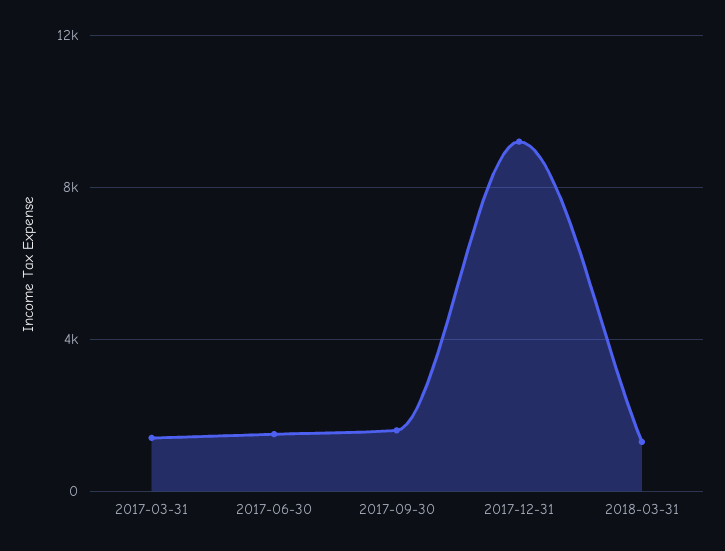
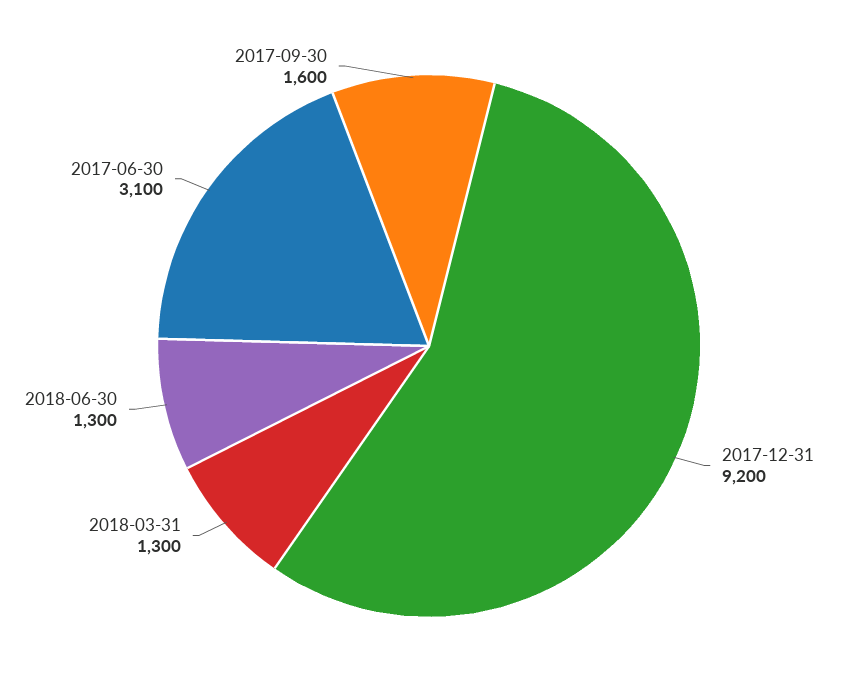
2017-03-31: 1500 -> none
2017-06-30: 1500 -> 3100
2018-06-30: none -> 1300

